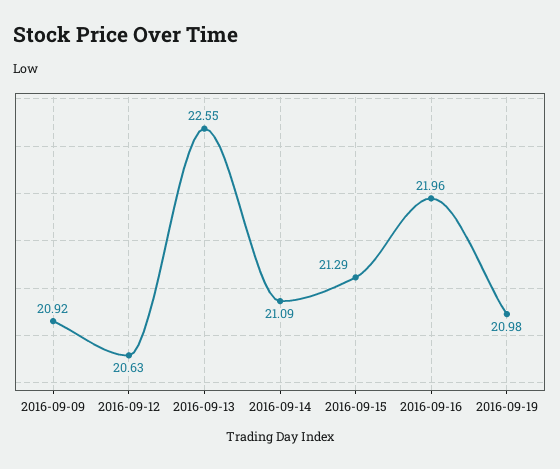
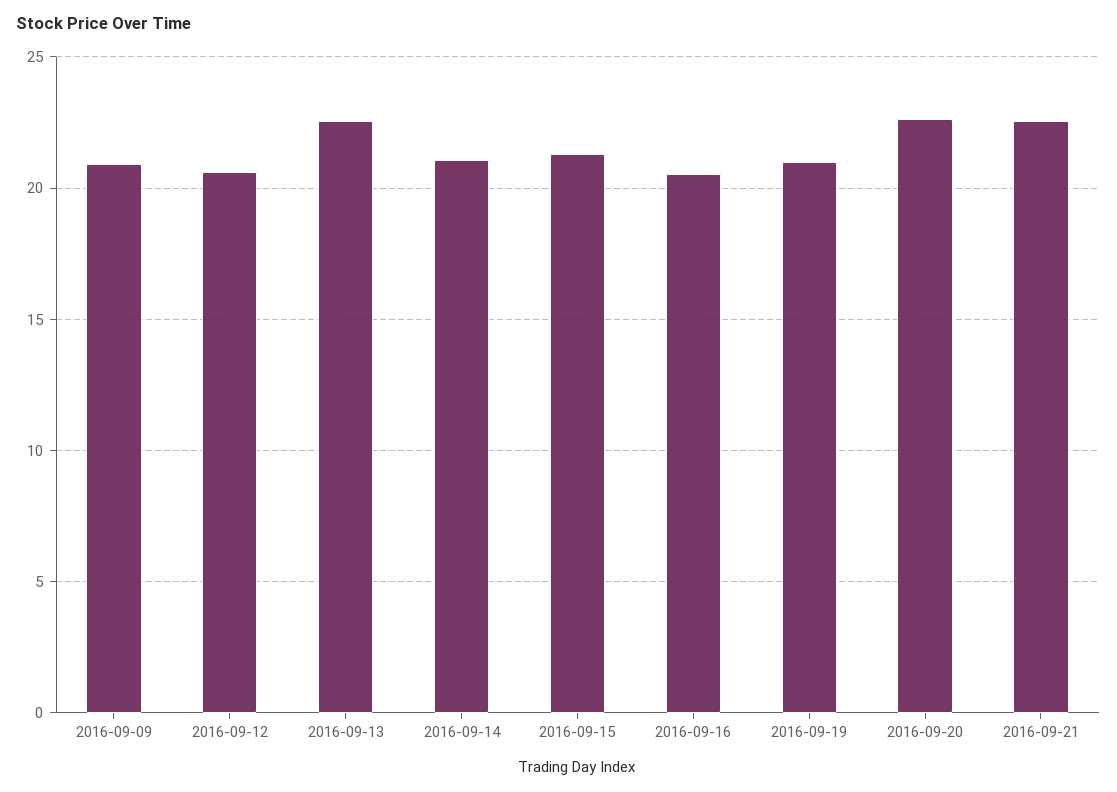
2016-09-16: 21.96 -> 20.5
2016-09-20: none -> 22.5
2016-09-21: none -> 22.5

